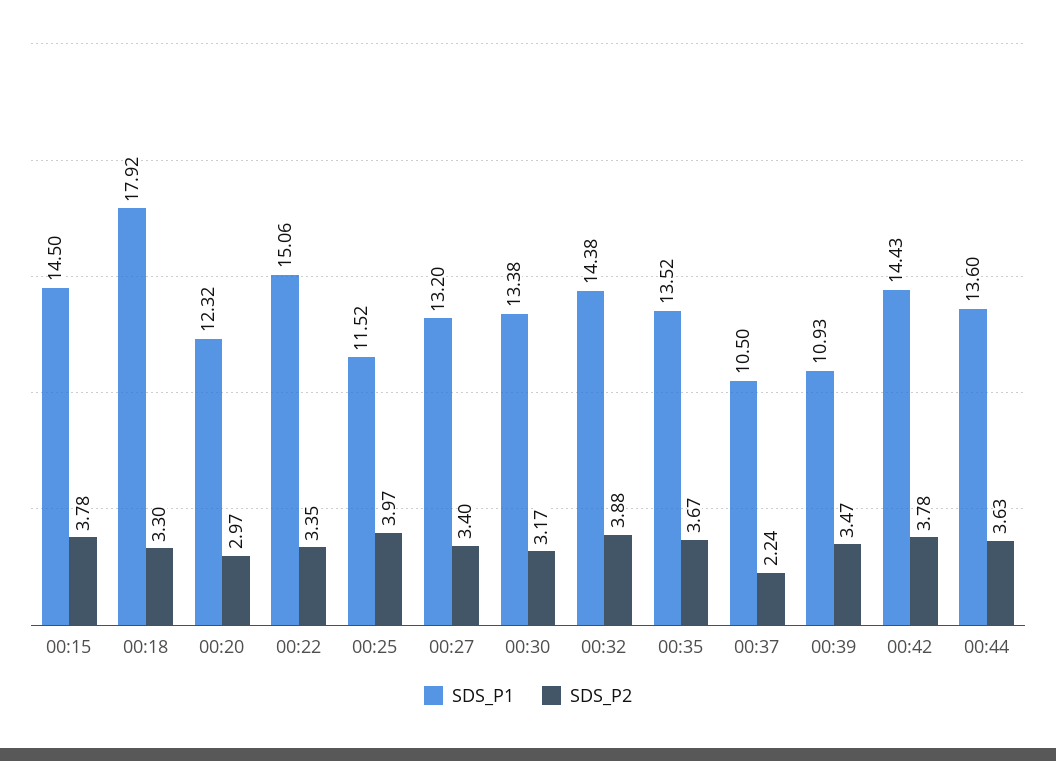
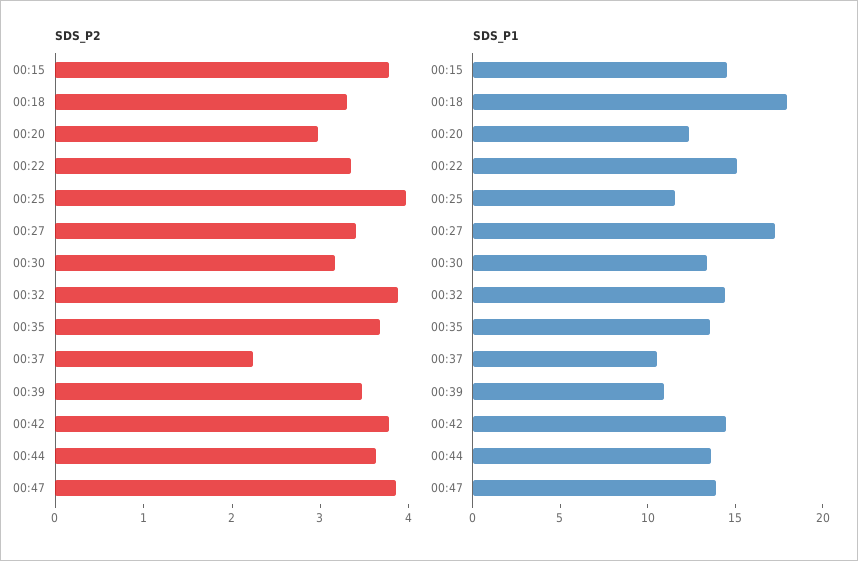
SDS_P1, 00:27: 13.2 -> 17
SDS_P2, 00:47: none -> 3.8
SDS_P1, 00:47: none -> 14

